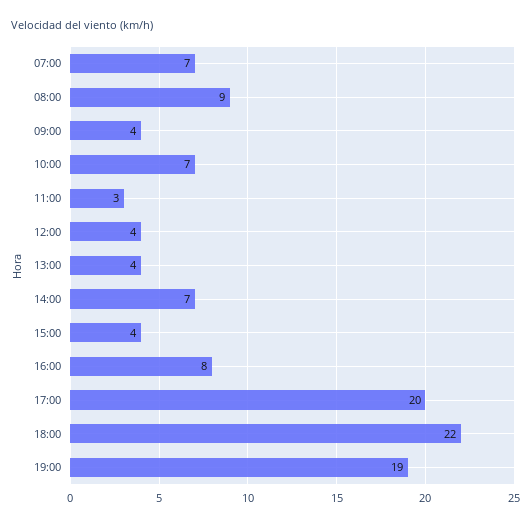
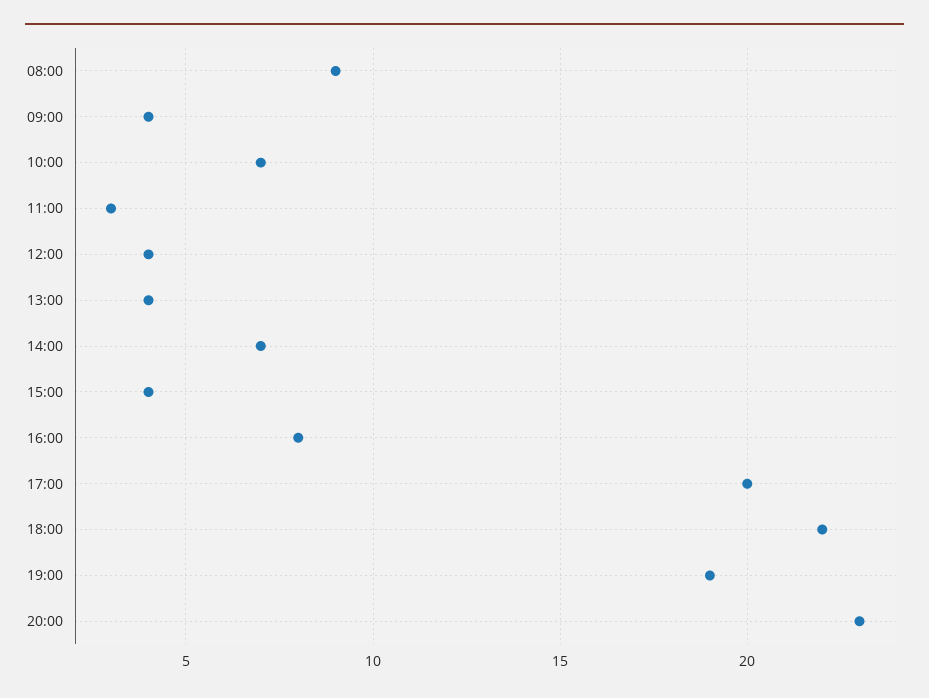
07:00: 7 -> none
20:00: none -> 23

